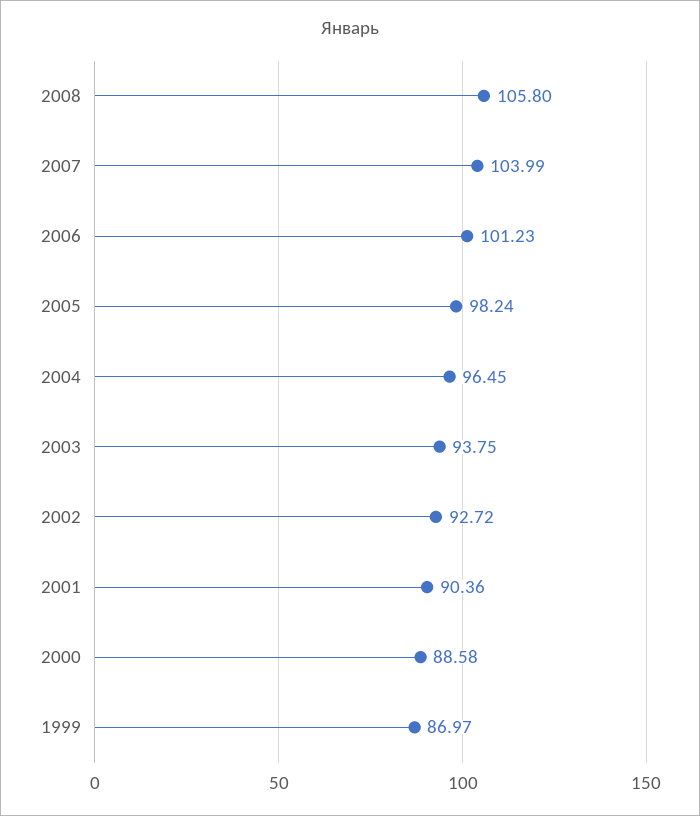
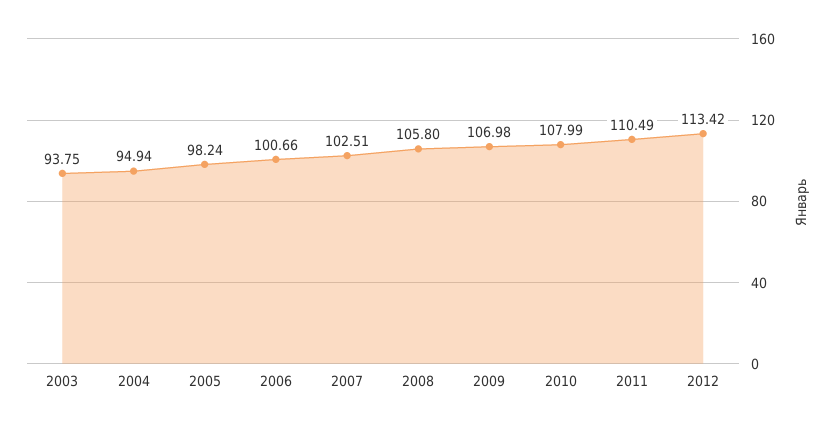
2007: 103.99 -> 102.51
2006: 101.23 -> 100.66
2004: 96.45 -> 94.94
2002: 92.72 -> none
2001: 90.36 -> none
2000: 88.58 -> none
1999: 86.97 -> none
2009: none -> 106.98
2010: none -> 107.99
2011: none -> 110.49
2012: none -> 113.42

